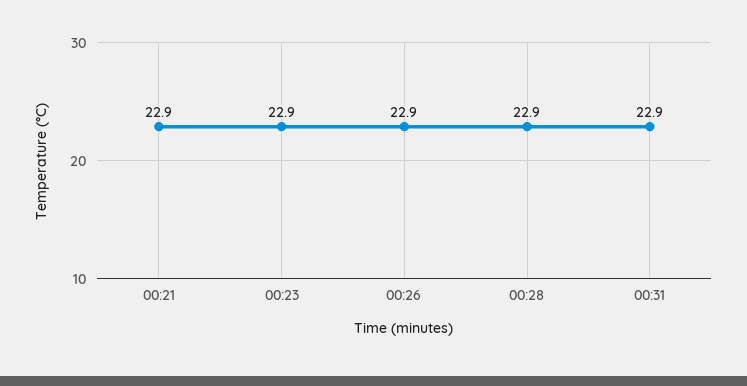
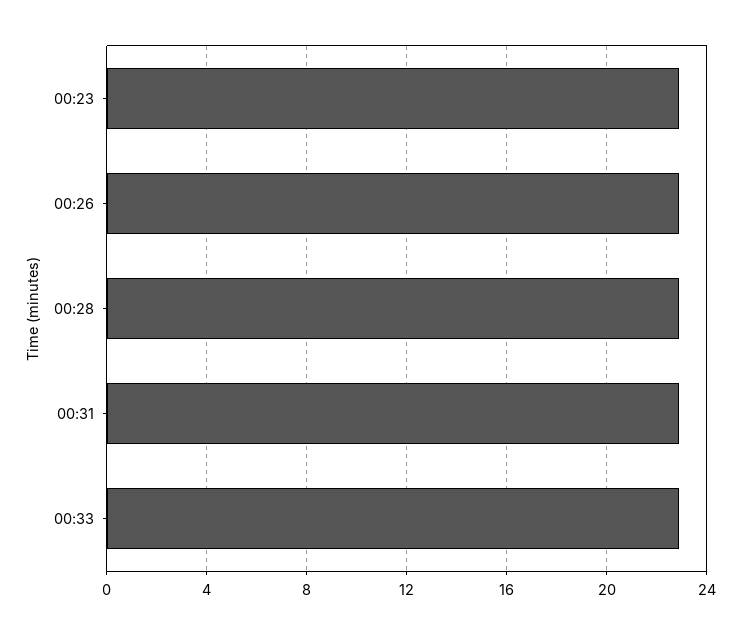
00:21: 22.9 -> none
00:33: none -> 23

